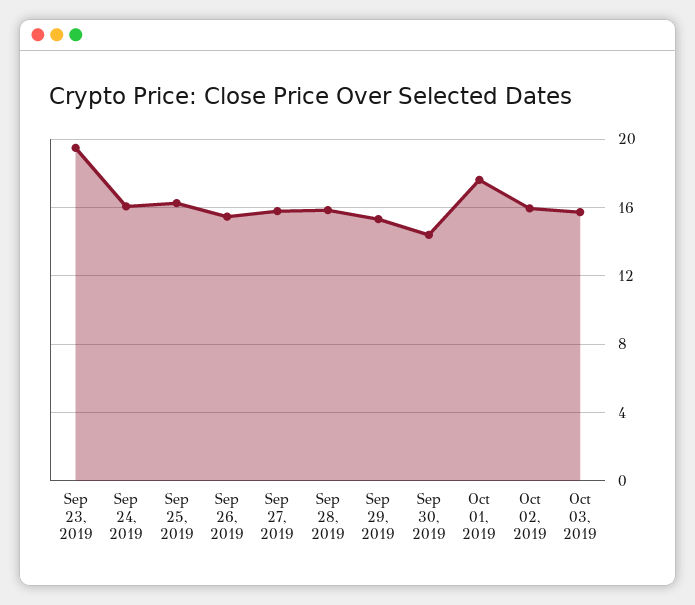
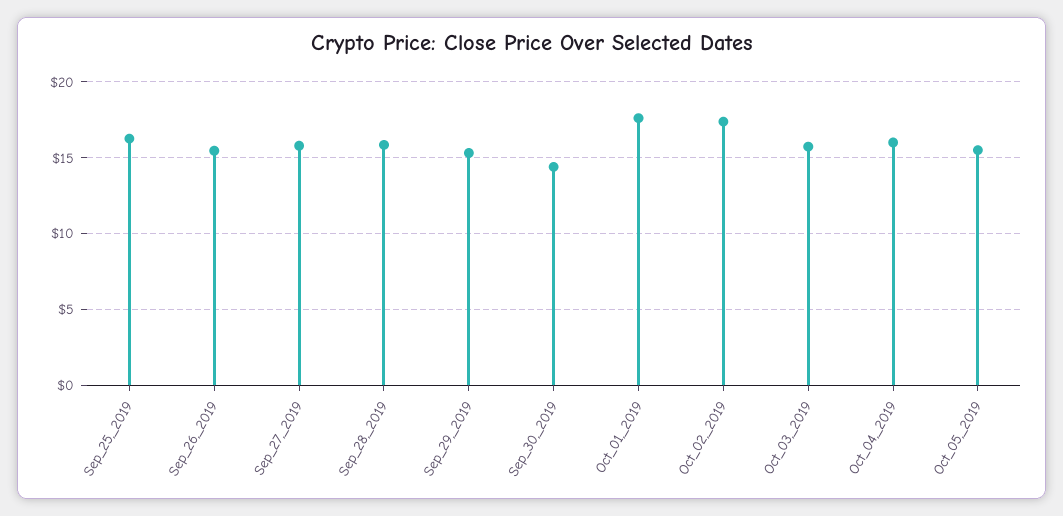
Sep 23, 2019: 19.5 -> none
Sep 24, 2019: 16 -> none
Oct 02, 2019: 16 -> 17.5
Oct_04,_2019: none -> 16
Oct_05,_2019: none -> 15.5

